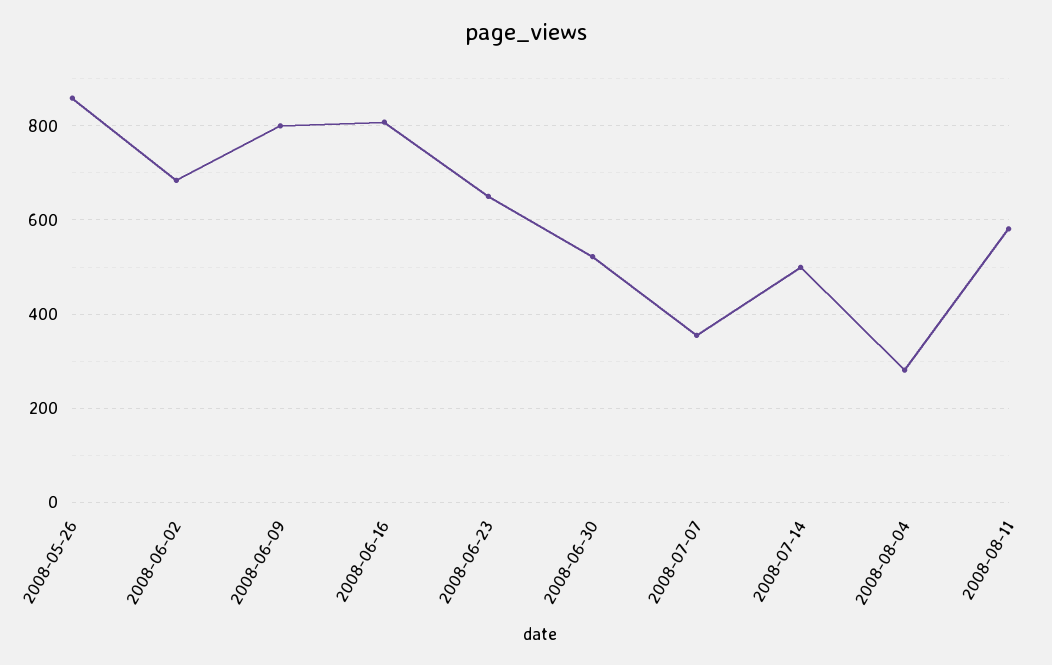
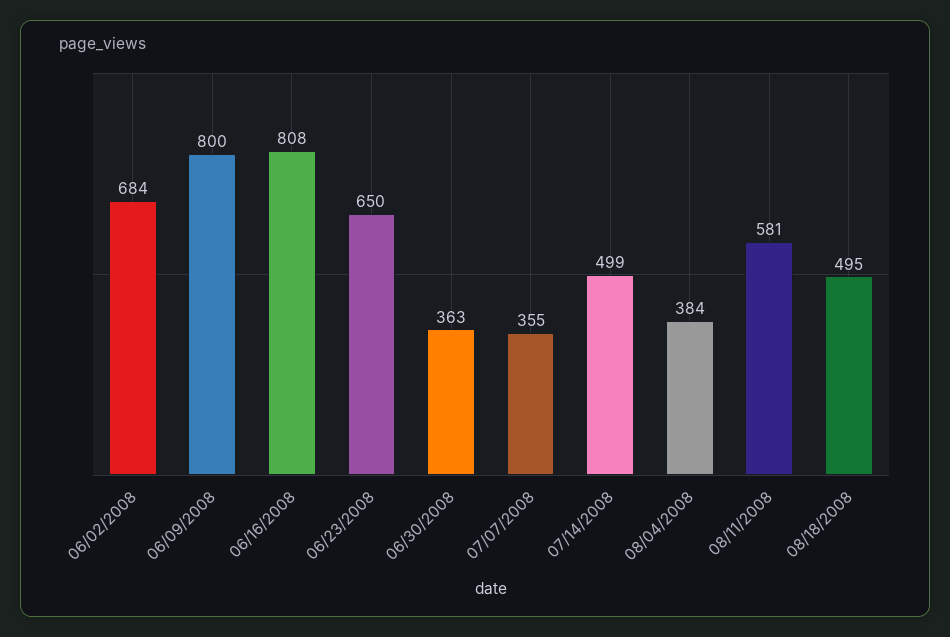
2008-05-26: 860 -> none
2008-06-30: 520 -> 363
2008-08-04: 280 -> 384
08/18/2008: none -> 495

